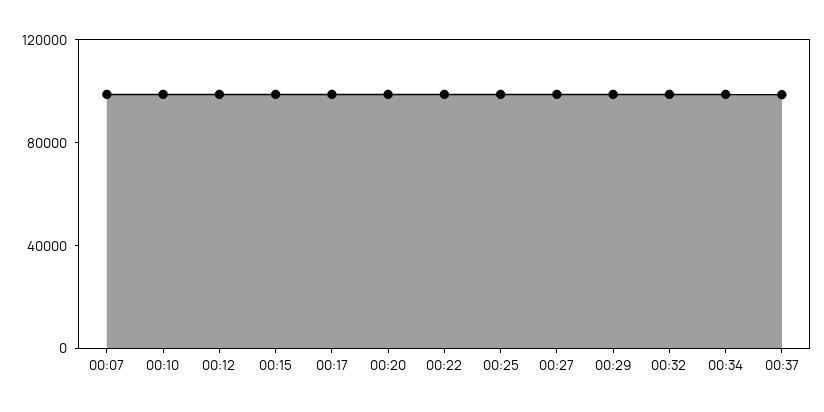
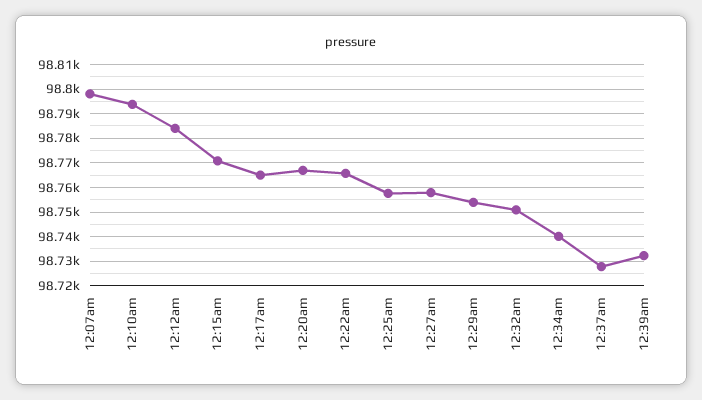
12:39am: none -> 98732.5

